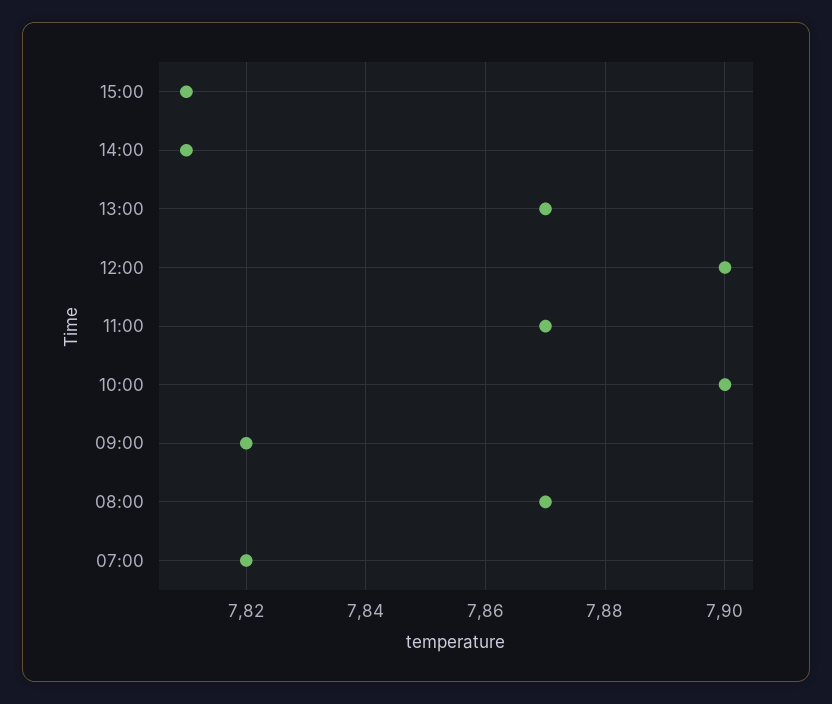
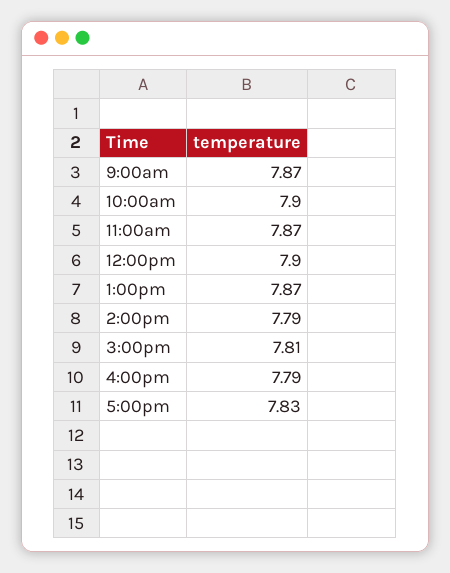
14:00: 7.81 -> 7.79
09:00: 7.82 -> 7.87
08:00: 7.87 -> none
07:00: 7.82 -> none
4:00pm: none -> 7.79
5:00pm: none -> 7.83

